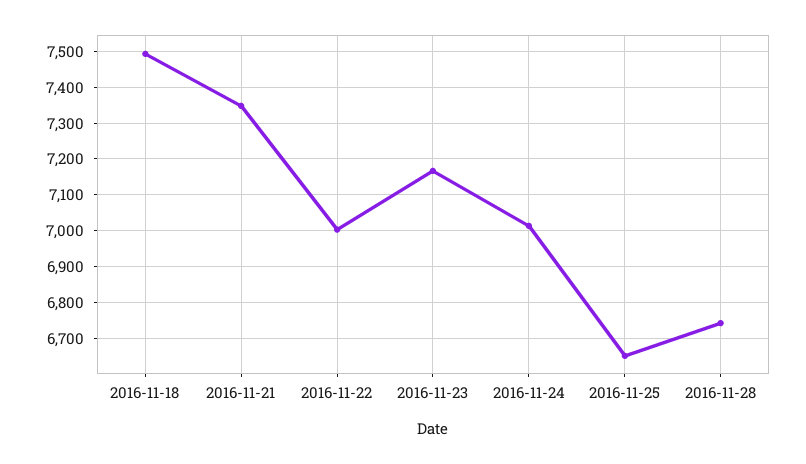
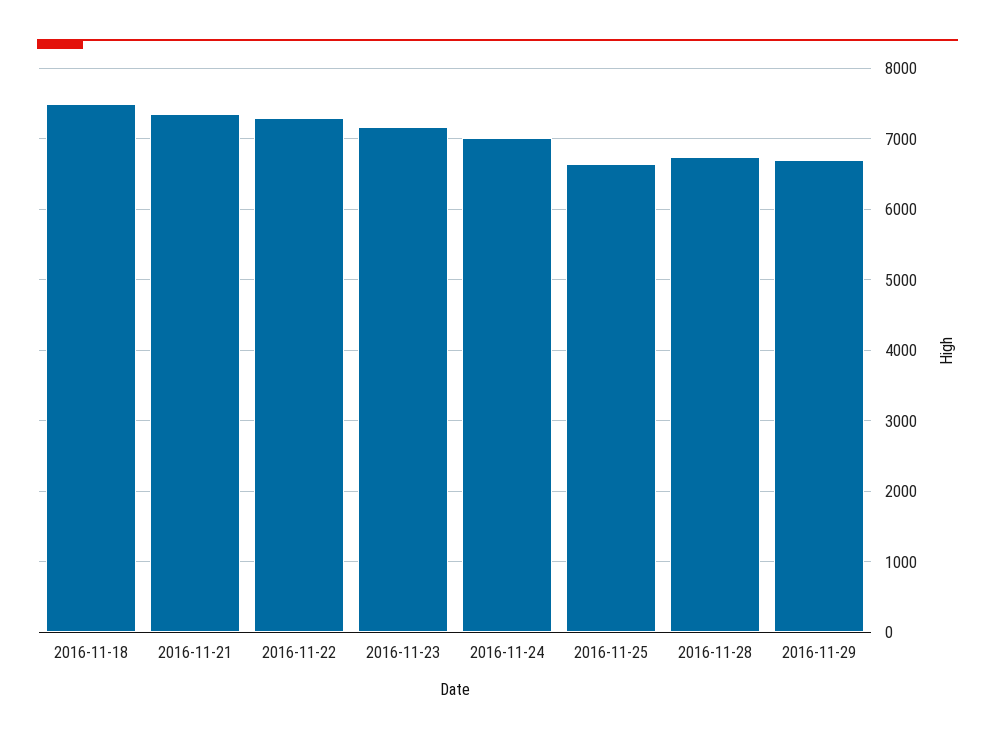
2016-11-22: 7000 -> 7300
2016-11-29: none -> 6700

